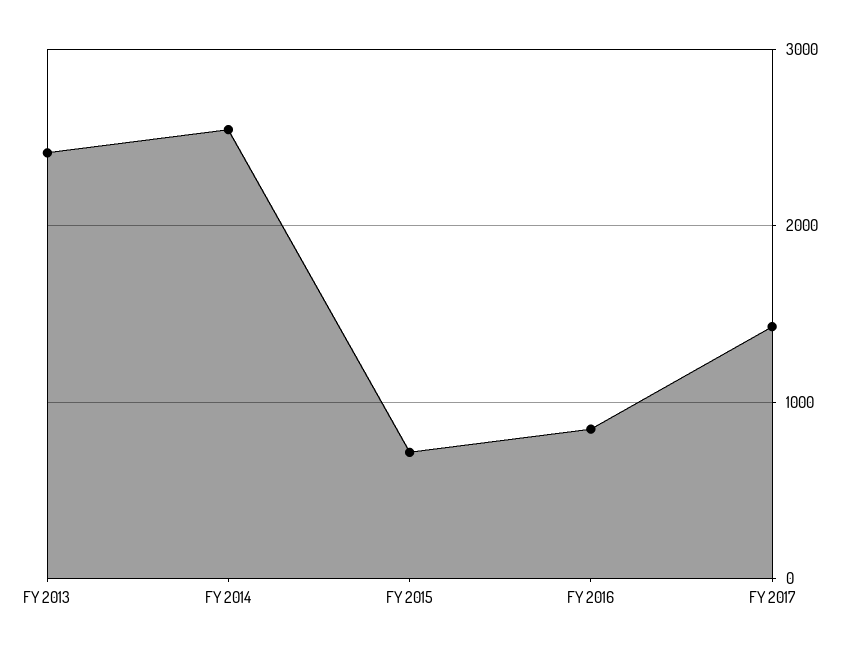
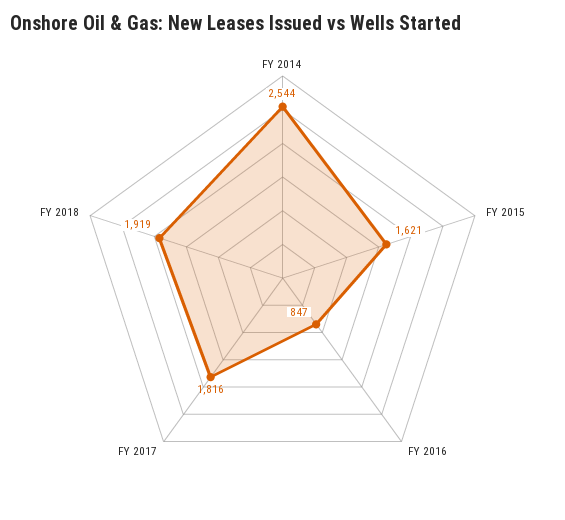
FY 2013: 2400 -> none
FY 2015: 700 -> 1621
FY 2017: 1400 -> 1816
FY 2018: none -> 1919

